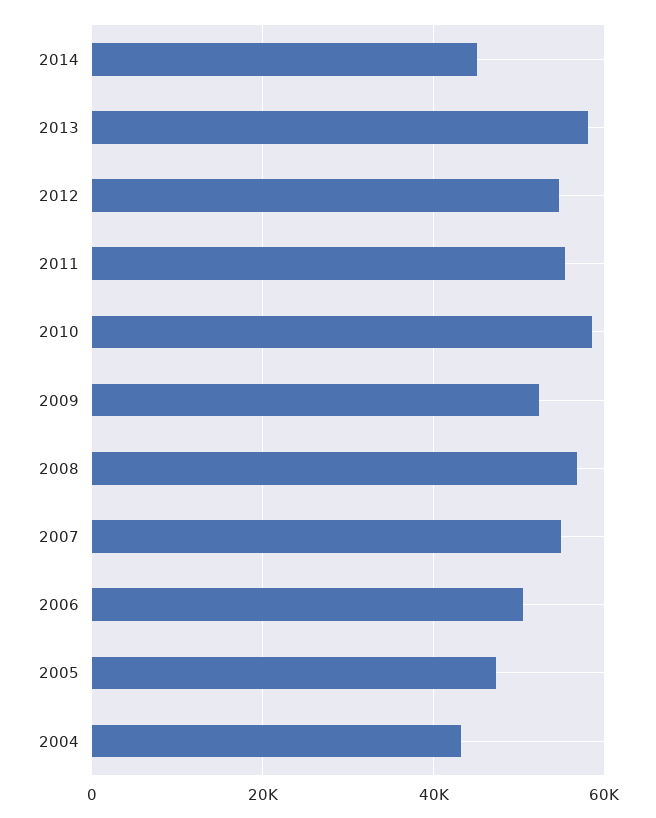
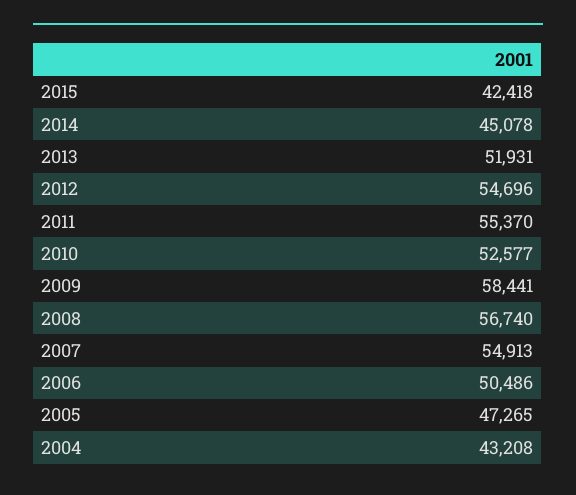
2013: 58000 -> 51931
2010: 58000 -> 52577
2009: 52000 -> 58441
2015: none -> 42418

